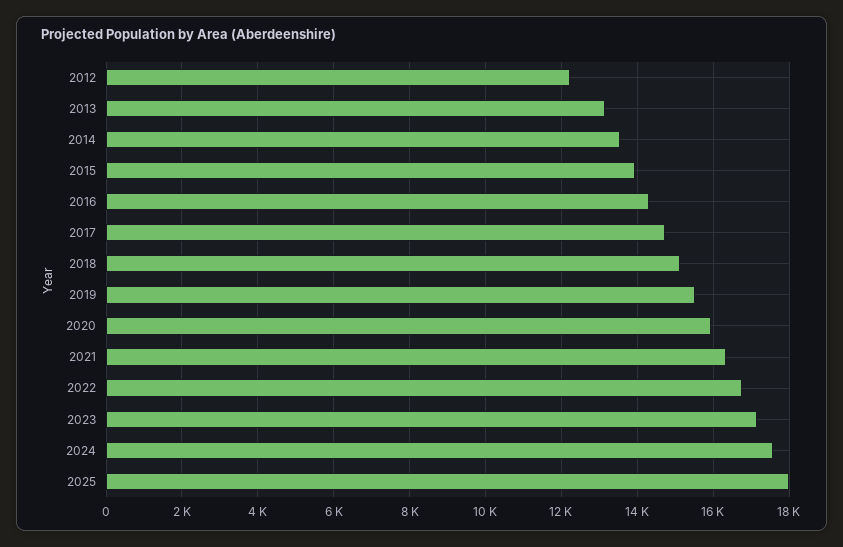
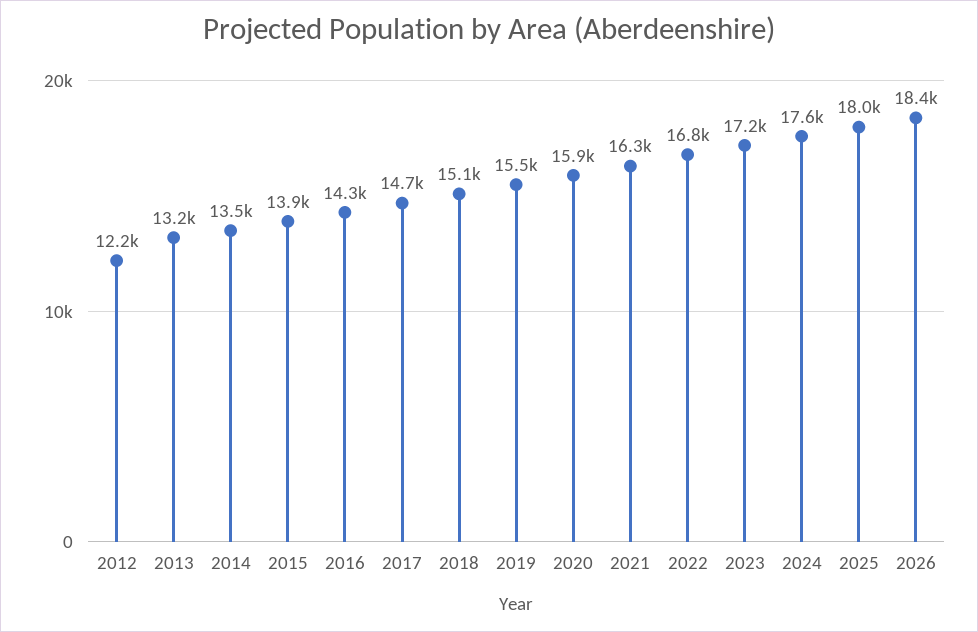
2026: none -> 18400

